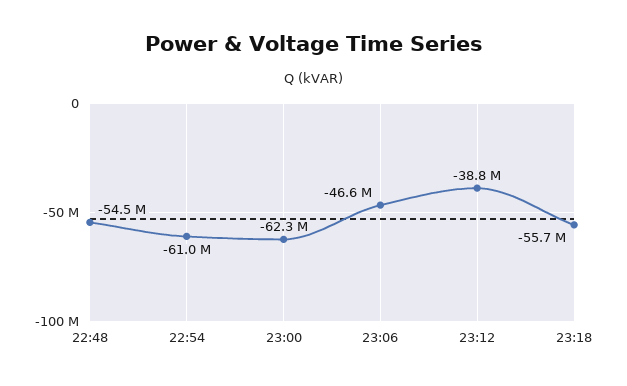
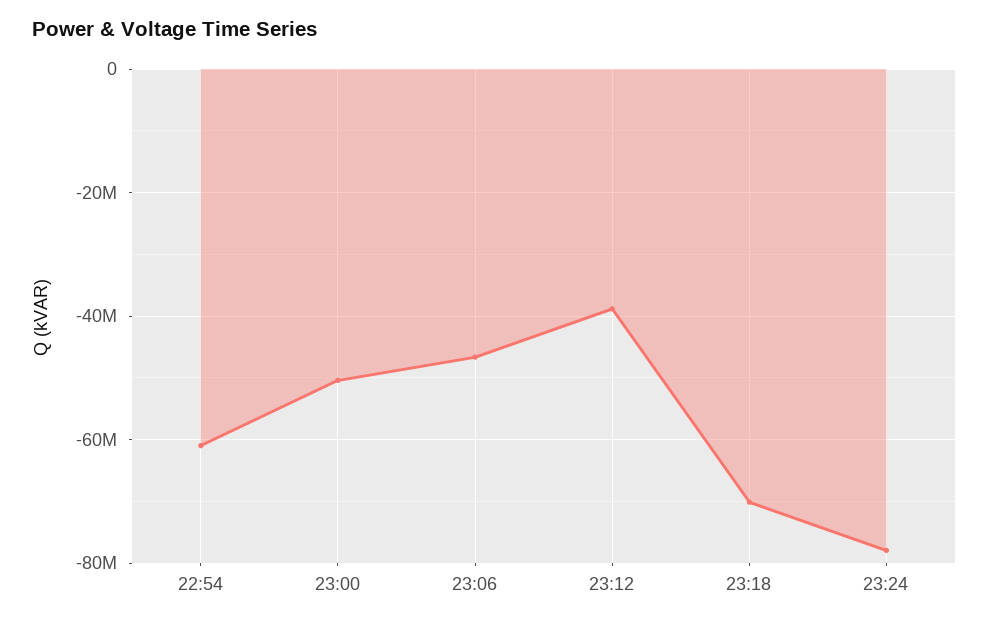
22:48: -54500000 -> none
23:00: -62300000 -> -50000000
23:18: -55700000 -> -70000000
23:24: none -> -78000000

